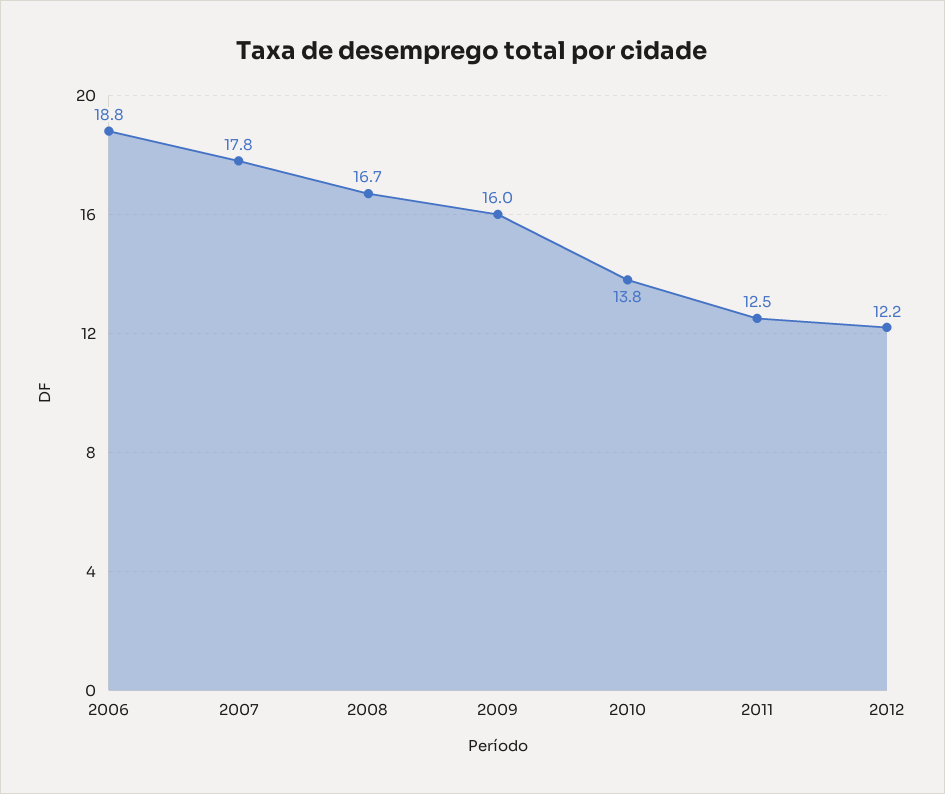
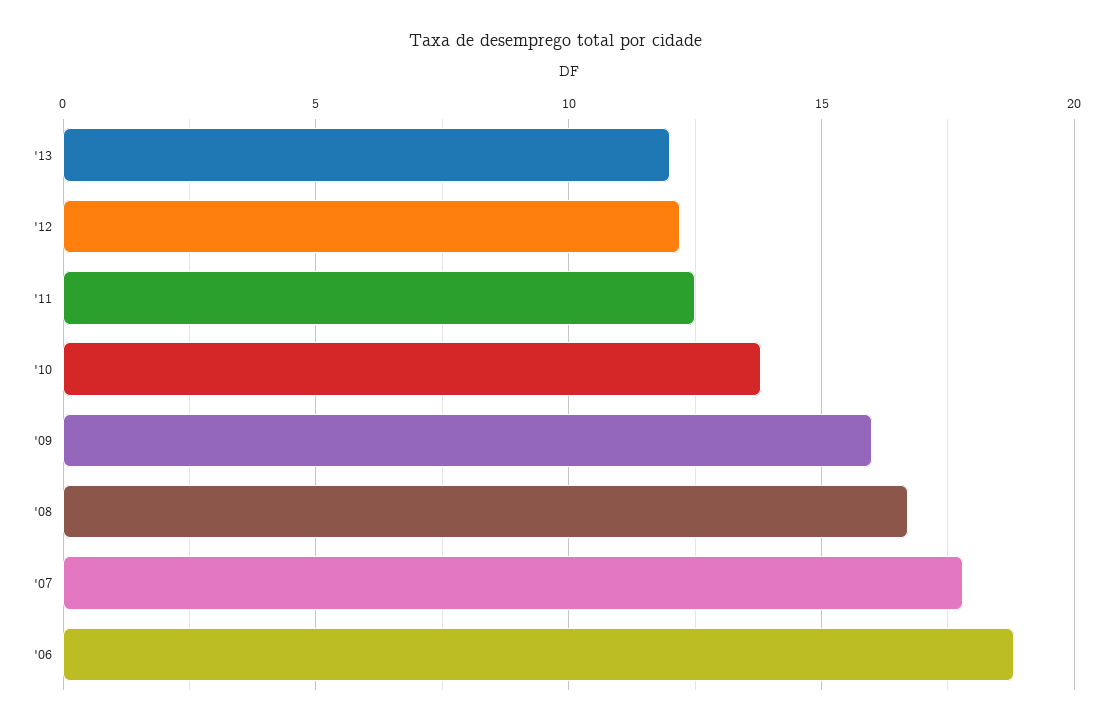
'13: none -> 12

